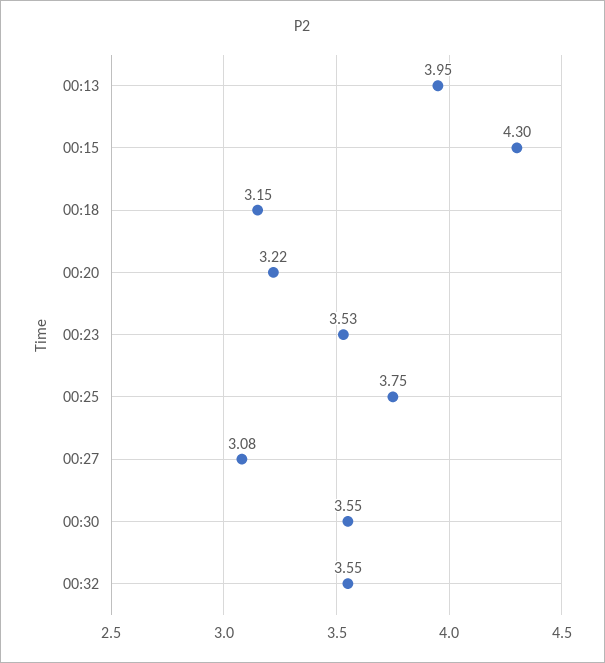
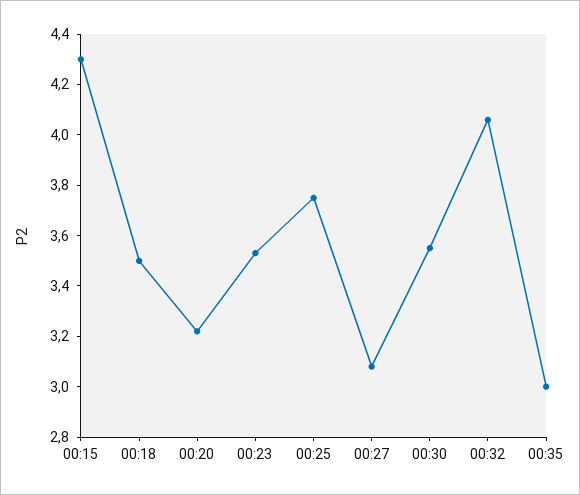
00:13: 3.95 -> none
00:18: 3.15 -> 3.5
00:32: 3.55 -> 4.05
00:35: none -> 3

